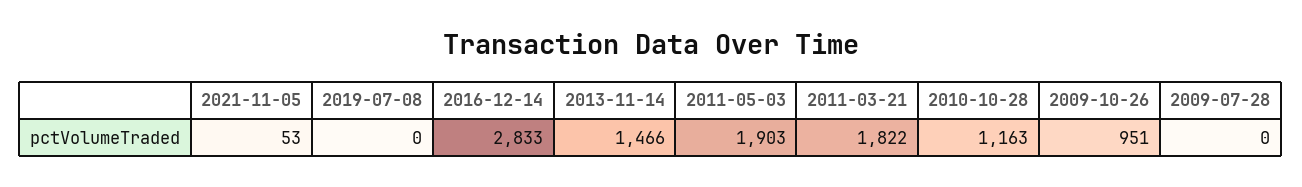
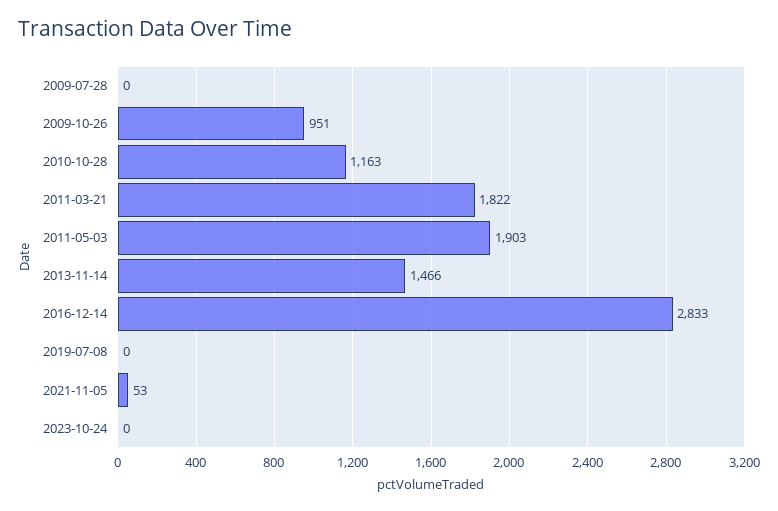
2023-10-24: none -> 0

